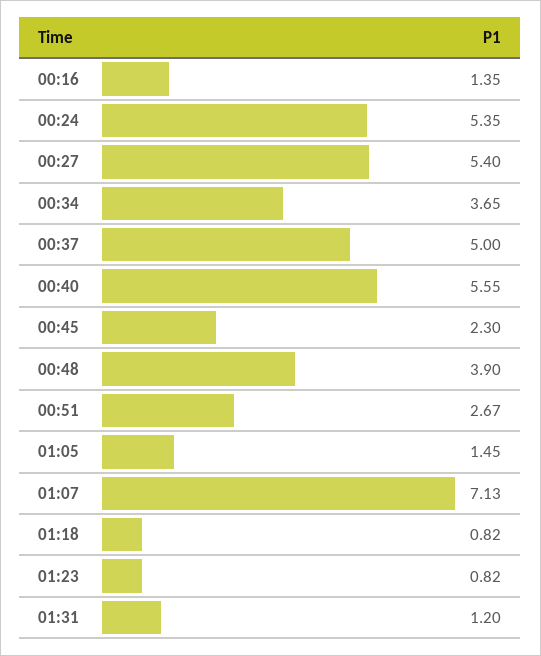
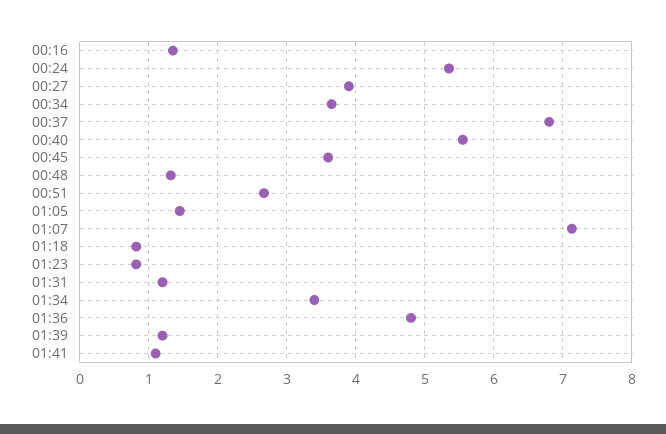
00:27: 5.4 -> 3.9
00:37: 5 -> 6.8
00:45: 2.3 -> 3.6
00:48: 3.9 -> 1.3
01:34: none -> 3.4
01:36: none -> 4.8
01:39: none -> 1.2
01:41: none -> 1.1

